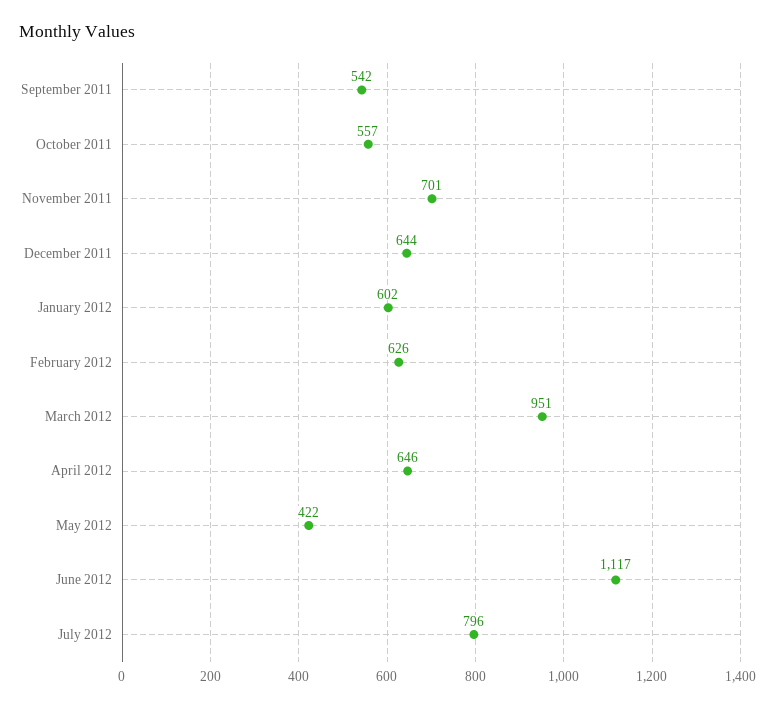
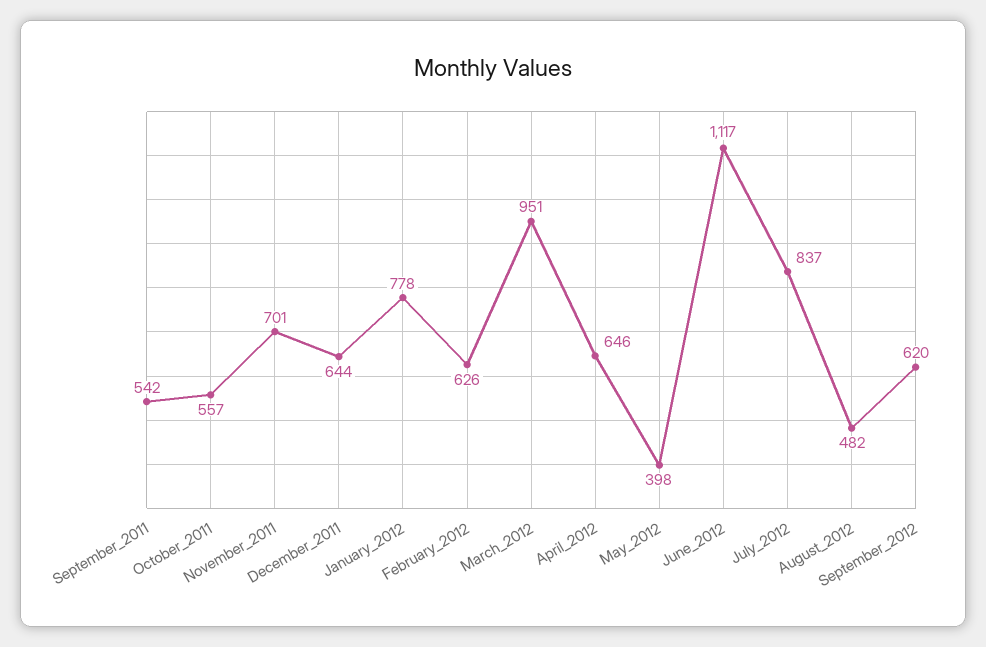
January 2012: 602 -> 778
May 2012: 422 -> 398
July 2012: 796 -> 837
August_2012: none -> 482
September_2012: none -> 620

